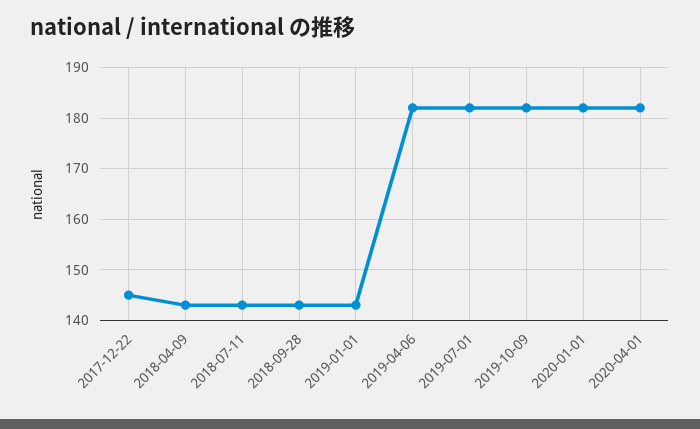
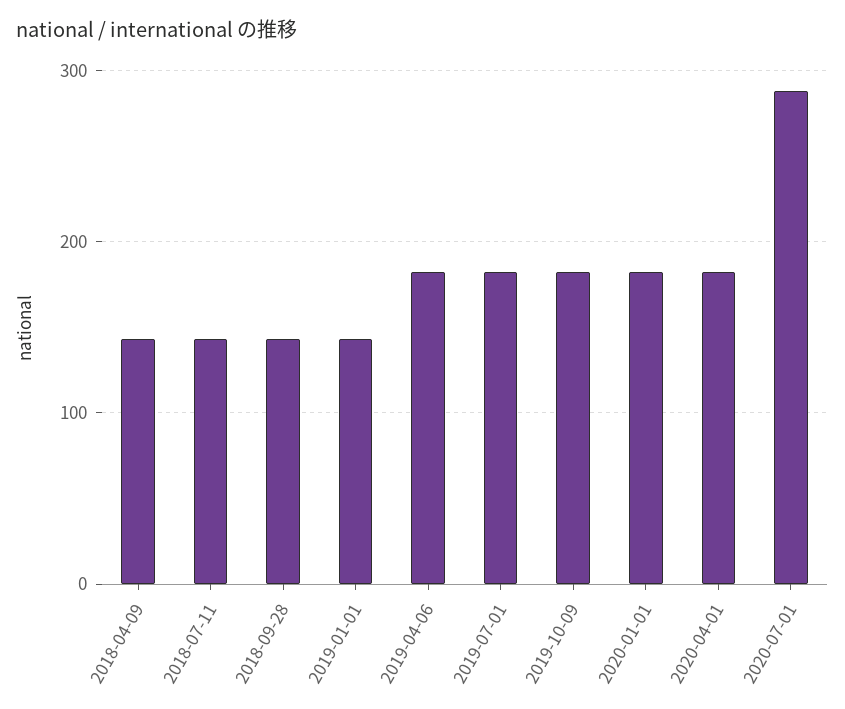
2017-12-22: 145 -> none
2020-07-01: none -> 290

